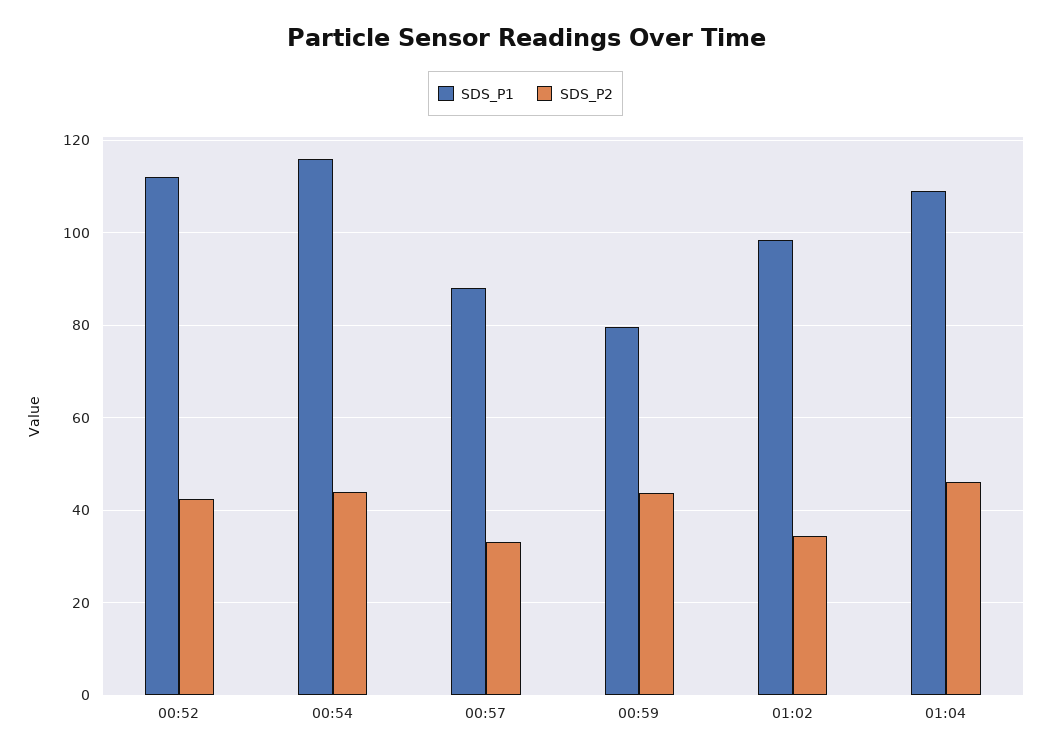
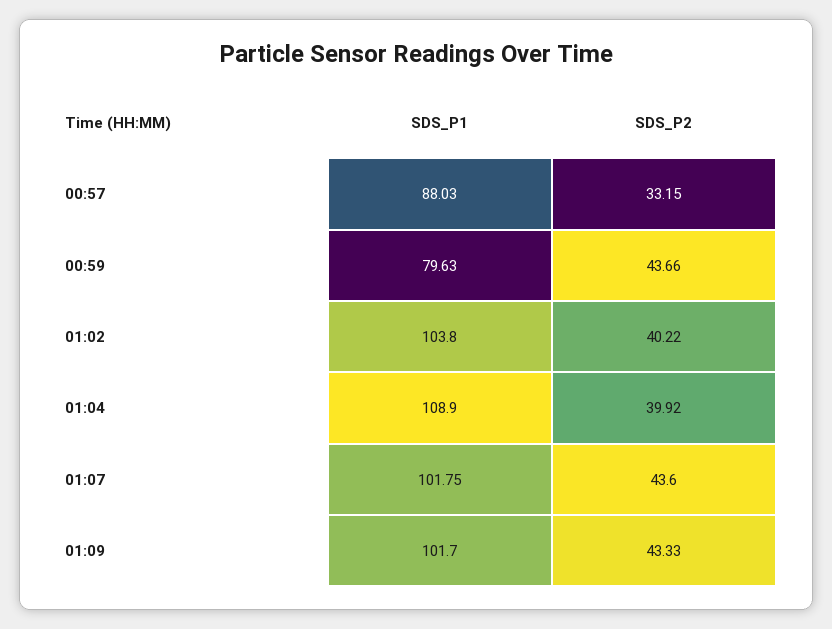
SDS_P1, 00:52: 112 -> none
SDS_P2, 00:52: 42 -> none
SDS_P1, 00:54: 116 -> none
SDS_P2, 00:54: 44 -> none
SDS_P1, 01:02: 98 -> 103.8
SDS_P2, 01:02: 34 -> 40.22
SDS_P2, 01:04: 46 -> 39.92
SDS_P1, 01:07: none -> 101.75
SDS_P2, 01:07: none -> 43.6
SDS_P1, 01:09: none -> 101.7
SDS_P2, 01:09: none -> 43.33

